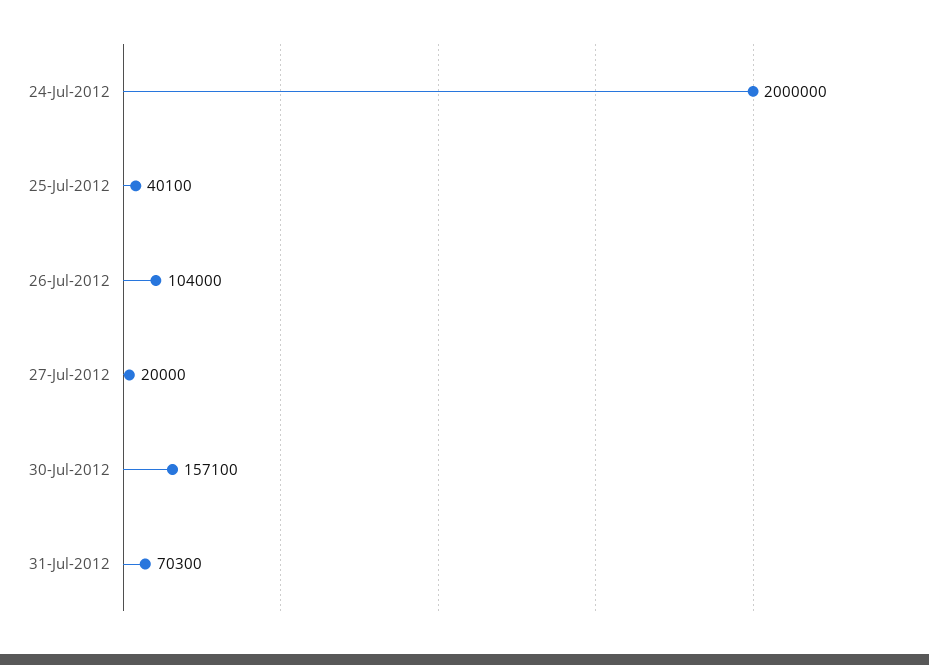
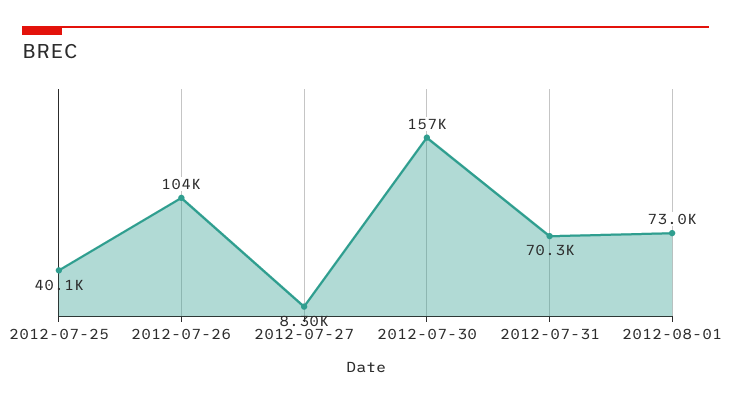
24-Jul-2012: 2000000 -> none
27-Jul-2012: 20000 -> 8300
2012-08-01: none -> 73000

